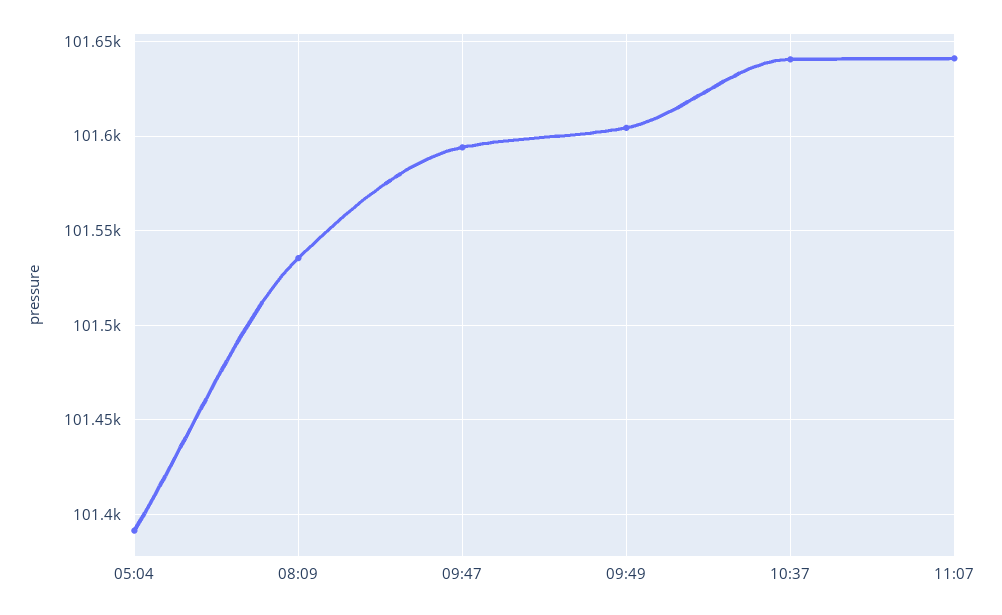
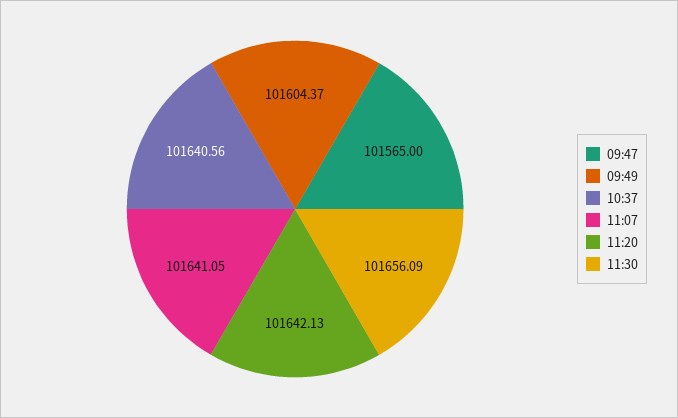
05:04: 101390 -> none
08:09: 101535 -> none
09:47: 101595 -> 101565
11:20: none -> 101642.13
11:30: none -> 101656.09

